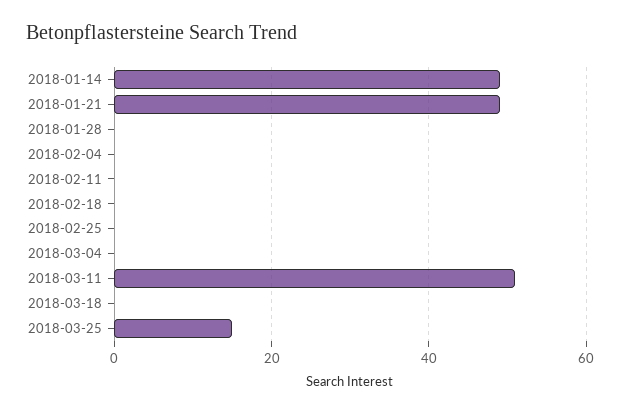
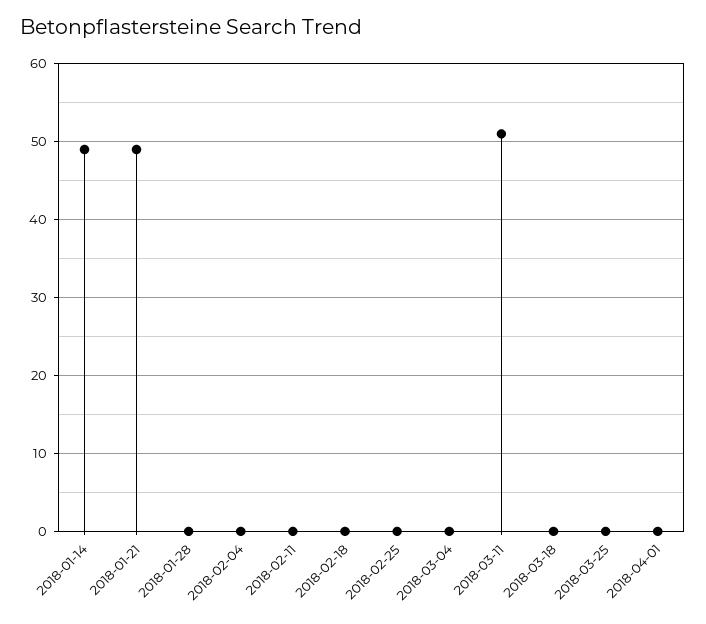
2018-03-25: 15 -> 0
2018-04-01: none -> 0

